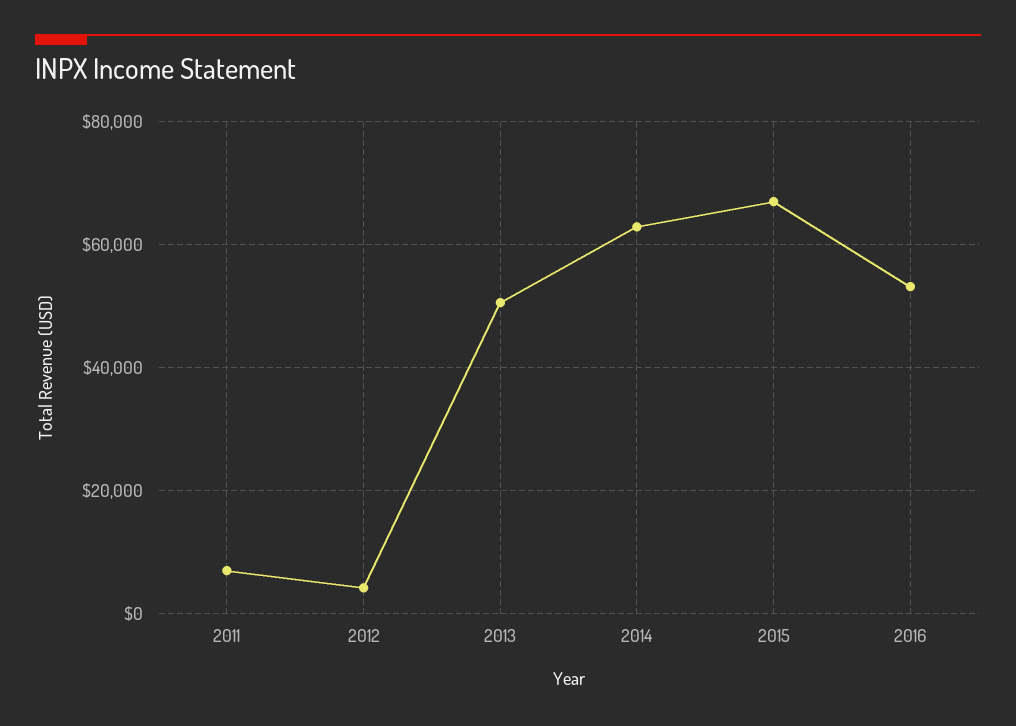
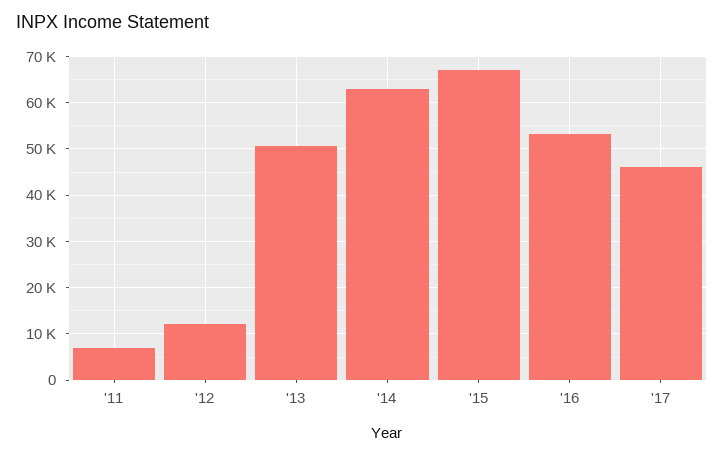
2012: 4000 -> 12000
'17: none -> 46000

